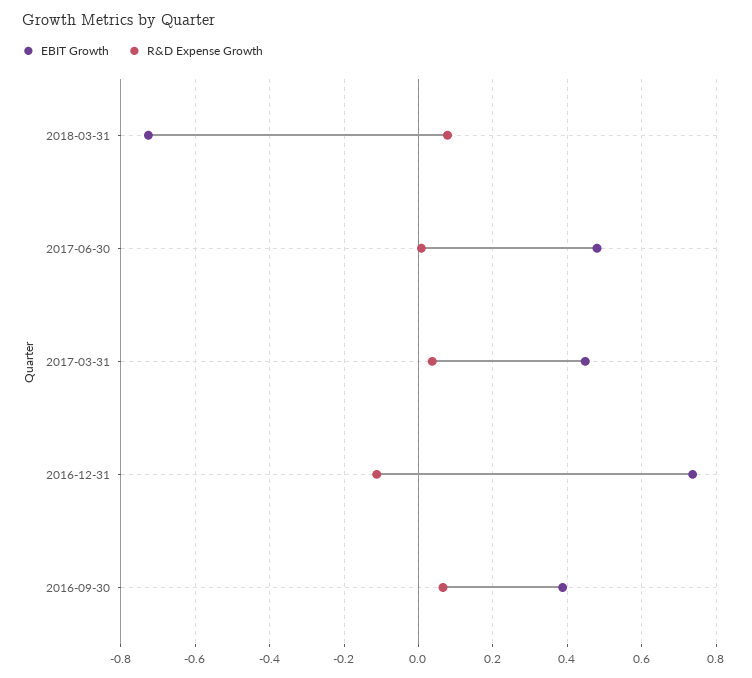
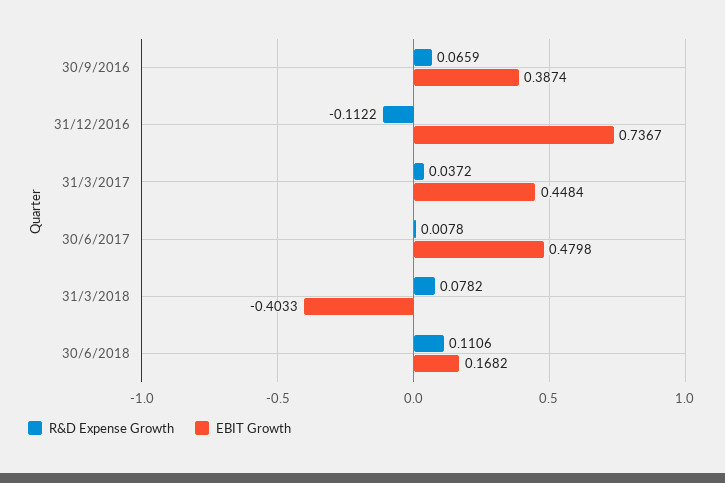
EBIT Growth, 2018-03-31: -0.72 -> -0.4033
R&D Expense Growth, 30/6/2018: none -> 0.1106
EBIT Growth, 30/6/2018: none -> 0.1682

